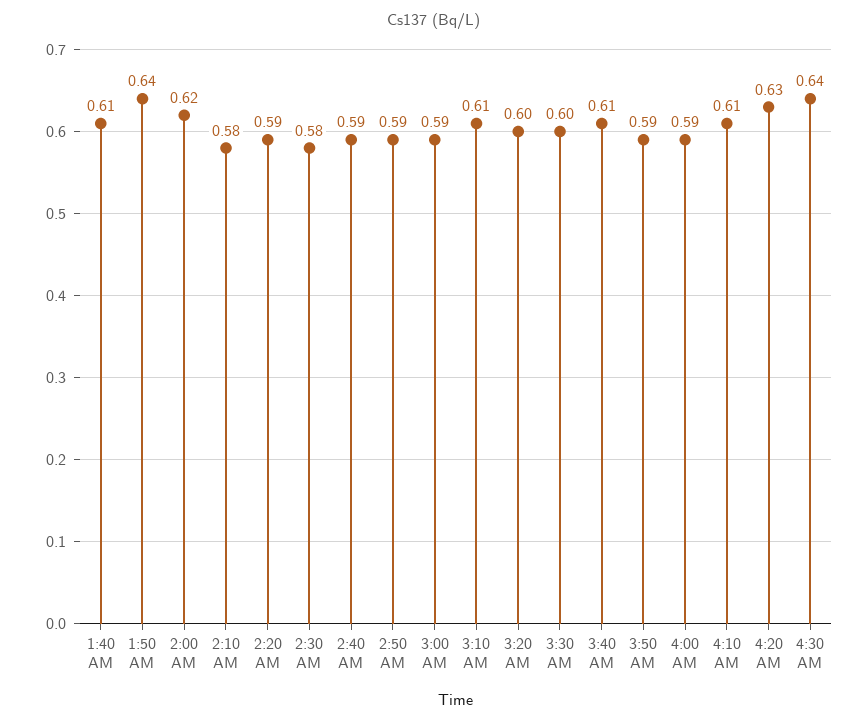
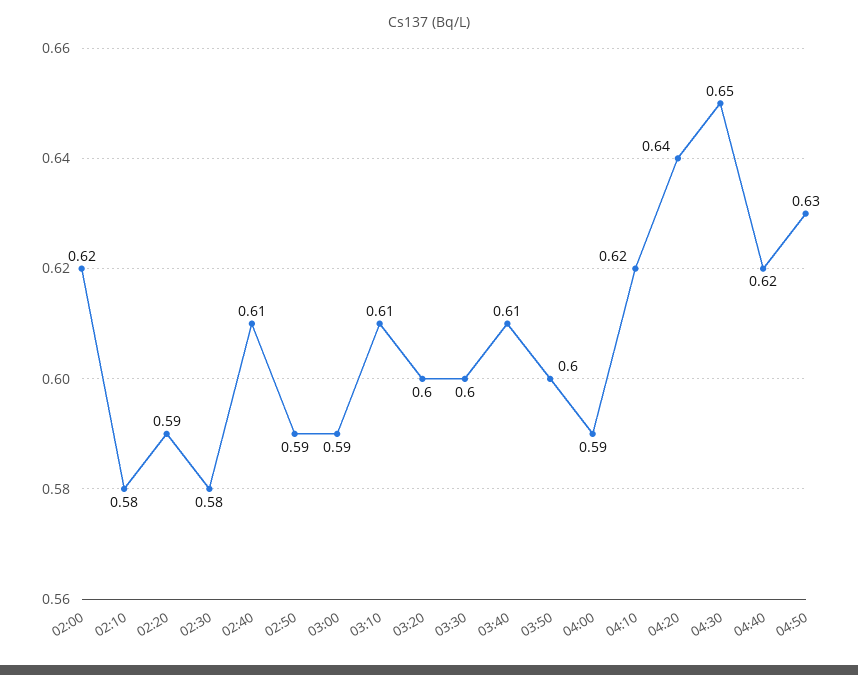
1:40 AM: 0.61 -> none
1:50 AM: 0.64 -> none
2:40 AM: 0.59 -> 0.61
3:50 AM: 0.59 -> 0.6
4:10 AM: 0.61 -> 0.62
4:20 AM: 0.63 -> 0.64
4:30 AM: 0.64 -> 0.65
04:40: none -> 0.62
04:50: none -> 0.63

